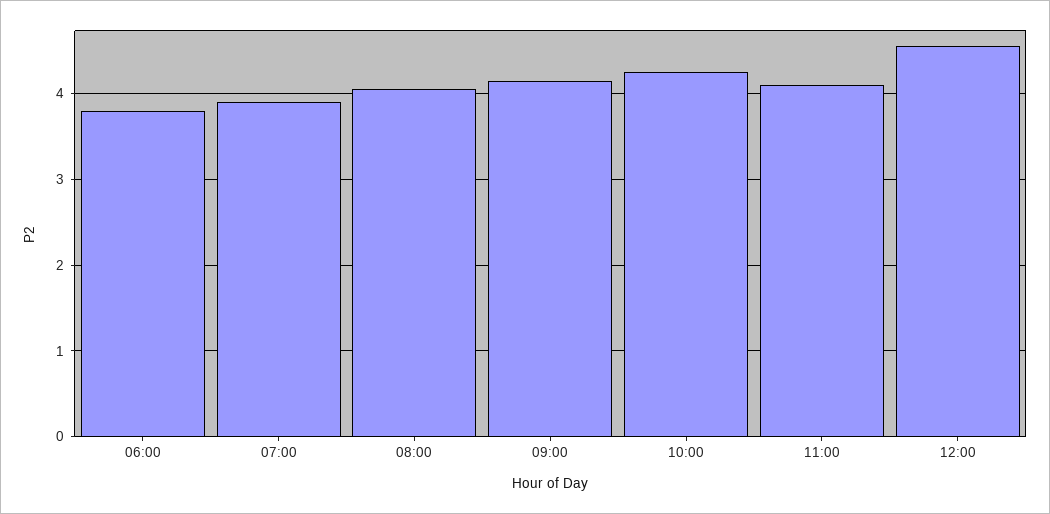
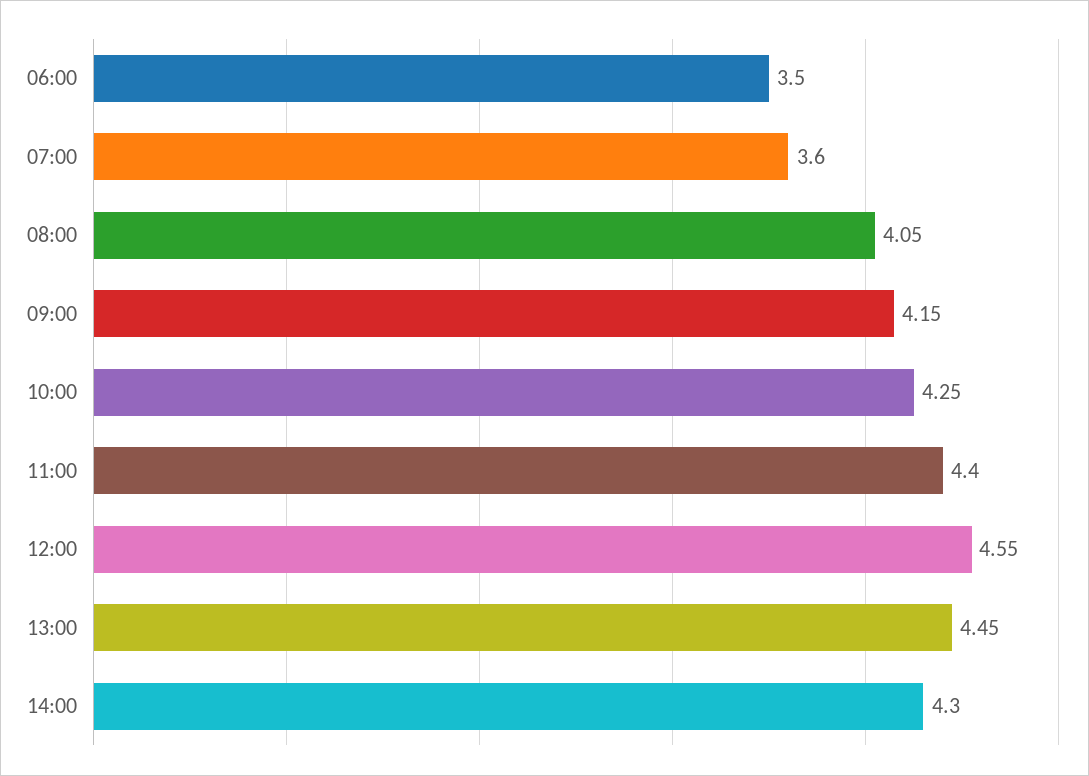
06:00: 3.8 -> 3.5
07:00: 3.9 -> 3.6
11:00: 4.1 -> 4.4
13:00: none -> 4.45
14:00: none -> 4.3

